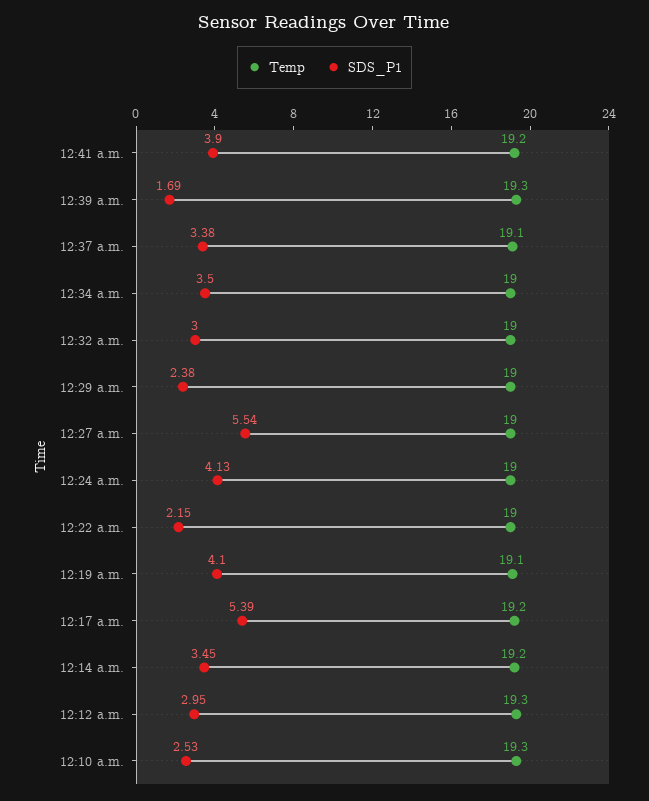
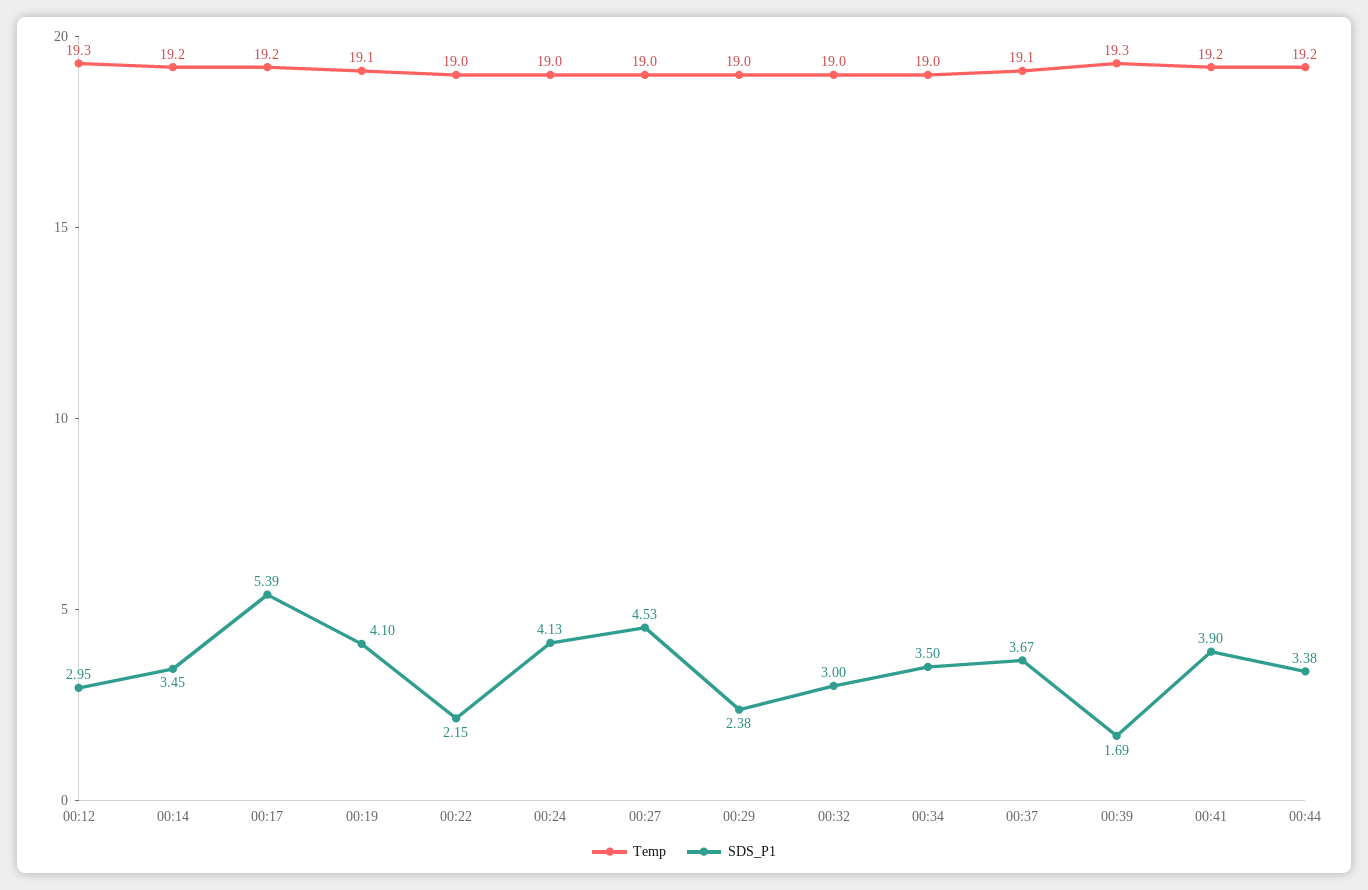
SDS_P1, 12:37 a.m.: 3.38 -> 3.67
SDS_P1, 12:27 a.m.: 5.54 -> 4.53
Temp, 12:10 a.m.: 19.3 -> none
SDS_P1, 12:10 a.m.: 2.53 -> none
Temp, 00:44: none -> 19.2
SDS_P1, 00:44: none -> 3.38

